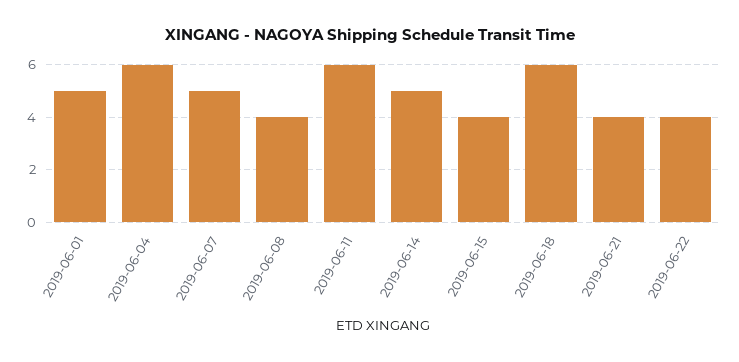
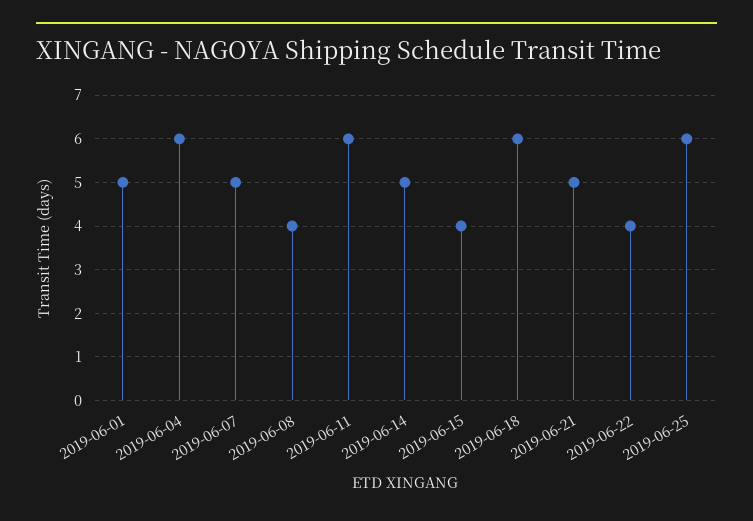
2019-06-21: 4 -> 5
2019-06-25: none -> 6

